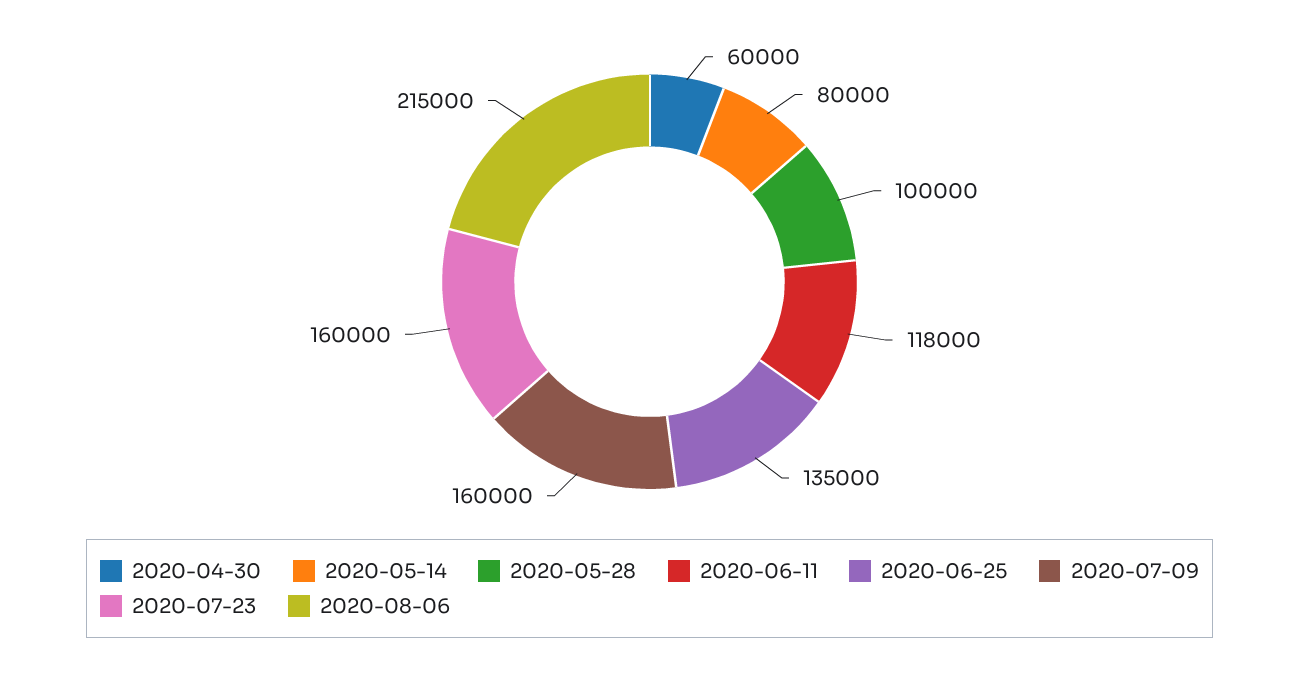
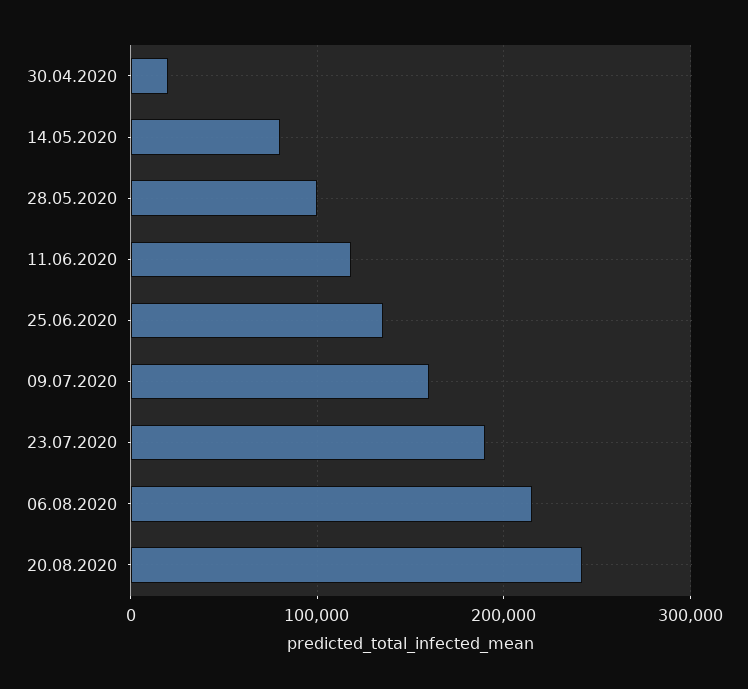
2020-04-30: 60000 -> 20000
2020-07-23: 160000 -> 190000
20.08.2020: none -> 240000

